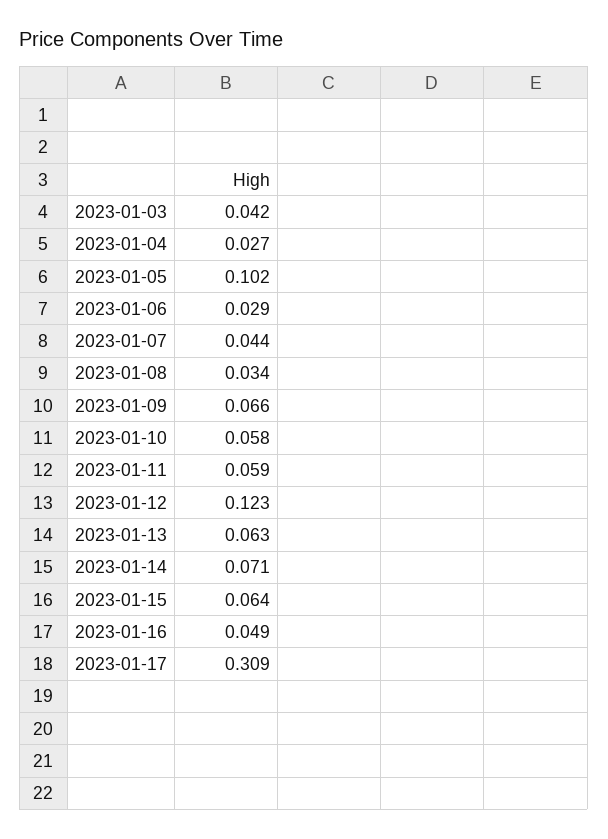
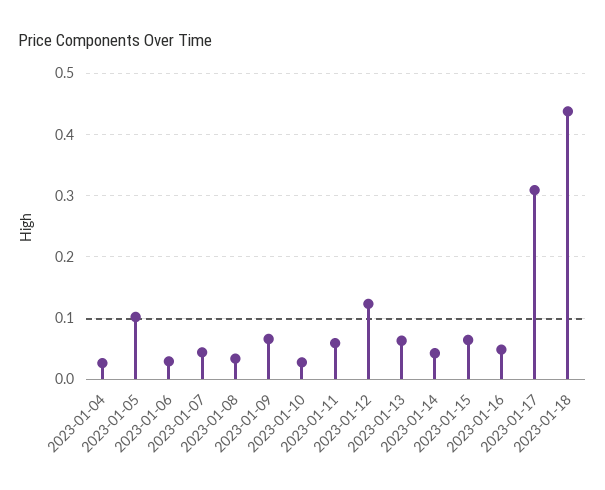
2023-01-03: 0.042 -> none
2023-01-10: 0.058 -> 0.03
2023-01-14: 0.071 -> 0.04
2023-01-18: none -> 0.44

